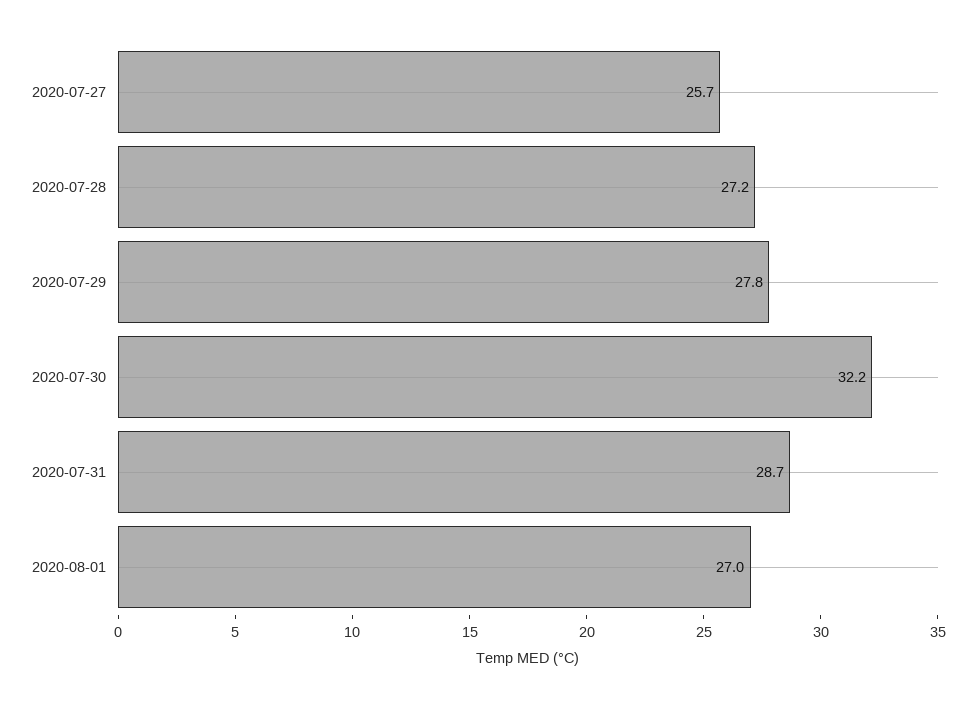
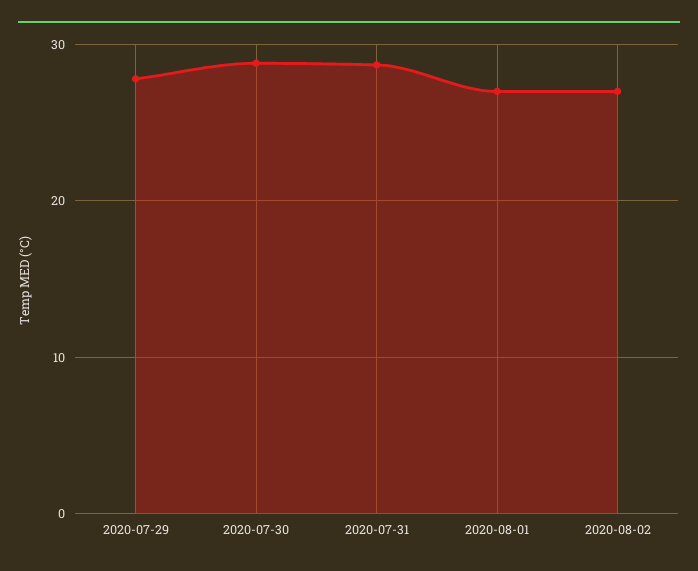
2020-07-27: 25.7 -> none
2020-07-28: 27.2 -> none
2020-07-30: 32.2 -> 29
2020-08-02: none -> 27

